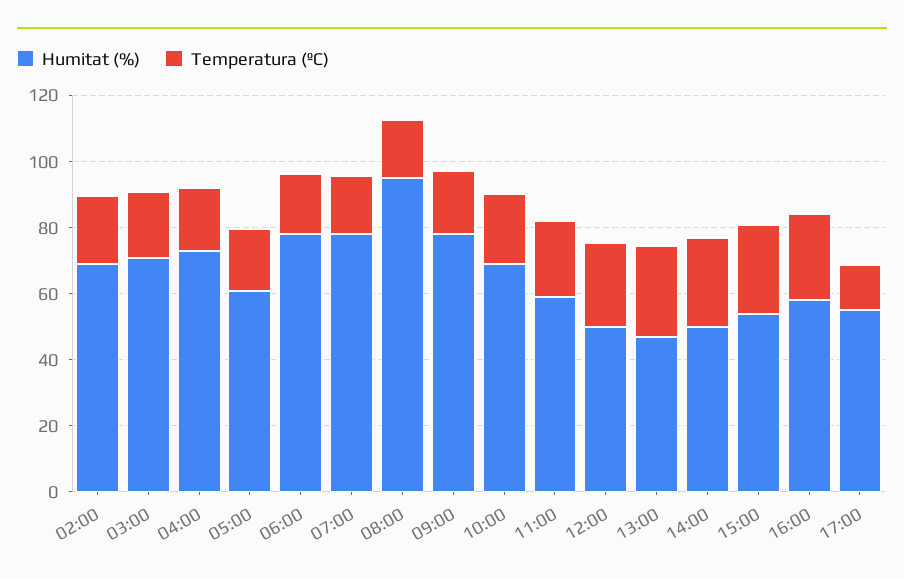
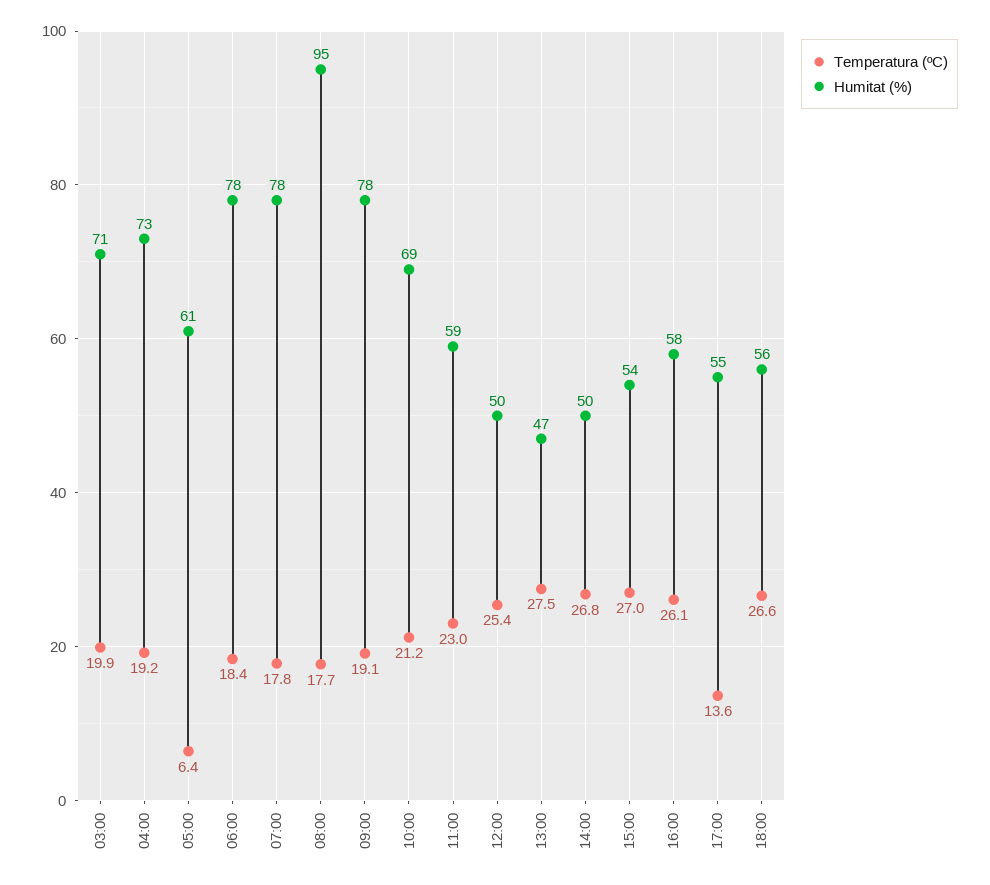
Humitat (%), 02:00: 70 -> none
Temperatura (ºC), 02:00: 20 -> none
Temperatura (ºC), 05:00: 20 -> 6.4
Temperatura (ºC), 18:00: none -> 26.6
Humitat (%), 18:00: none -> 56

